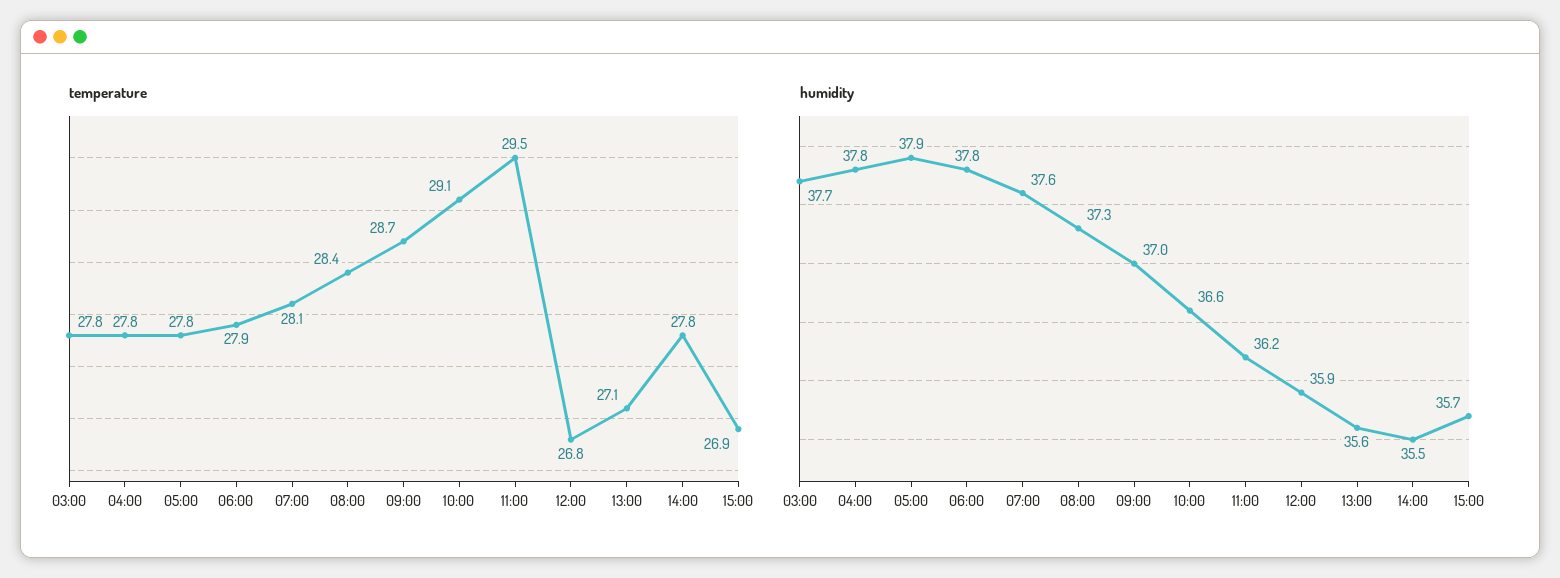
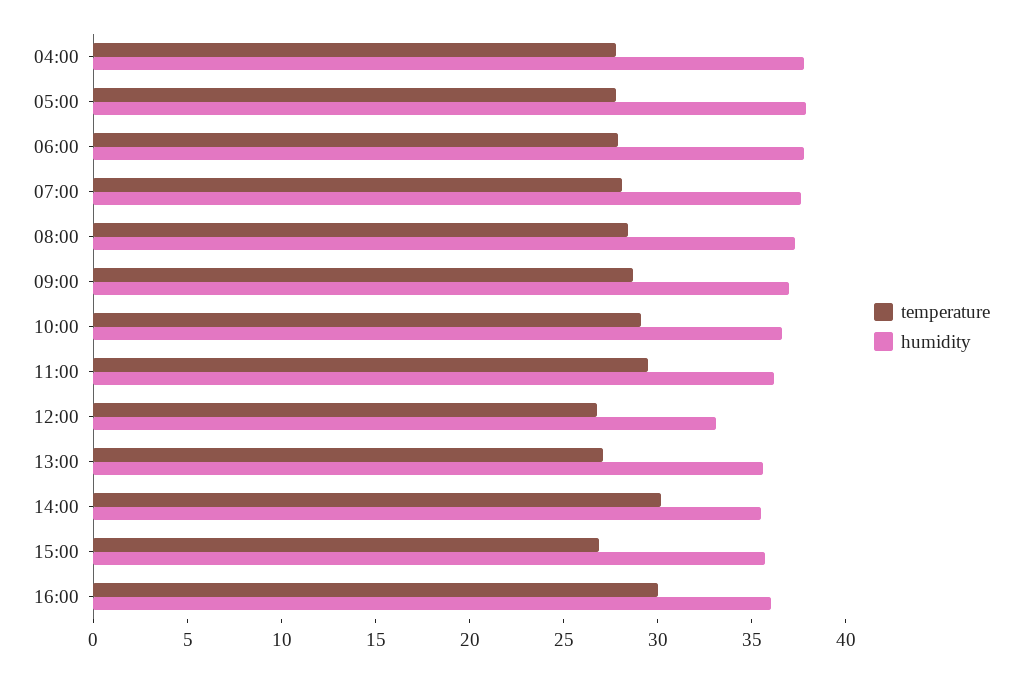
temperature, 03:00: 27.8 -> none
temperature, 14:00: 27.8 -> 30
humidity, 03:00: 37.7 -> none
humidity, 12:00: 35.9 -> 33
temperature, 16:00: none -> 30
humidity, 16:00: none -> 36

